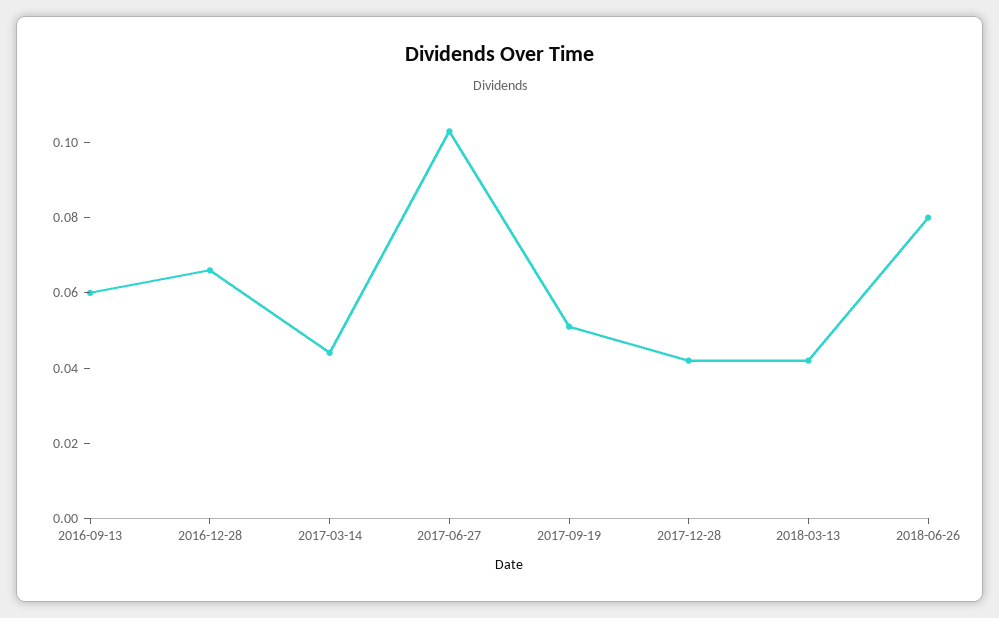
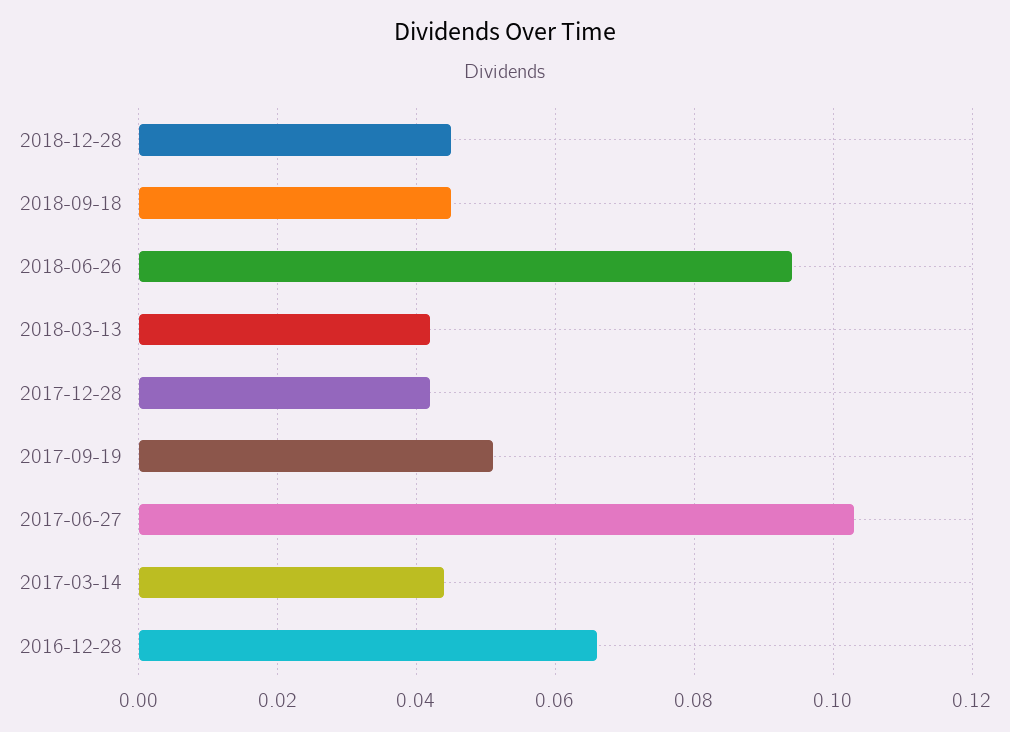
2016-09-13: 0.06 -> none
2018-06-26: 0.08 -> 0.095
2018-12-28: none -> 0.045
2018-09-18: none -> 0.045

